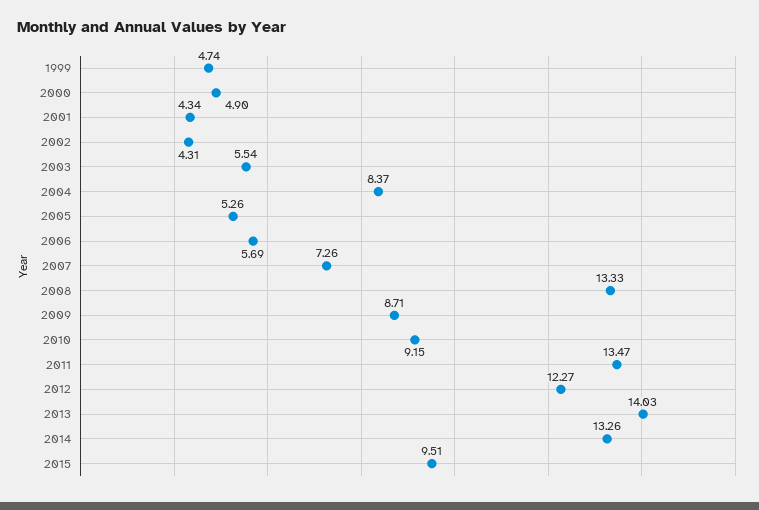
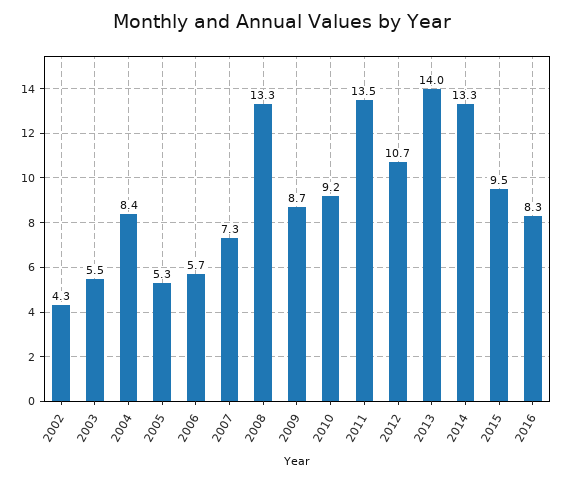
1999: 4.74 -> none
2000: 4.9 -> none
2001: 4.34 -> none
2012: 12.27 -> 10.7
2016: none -> 8.3

